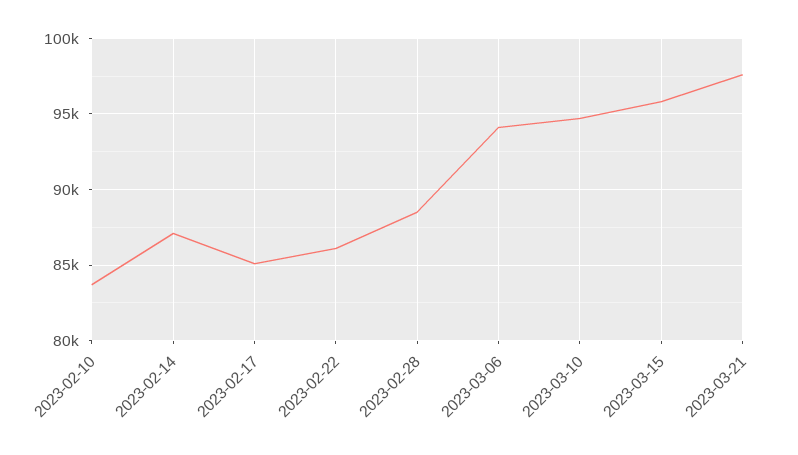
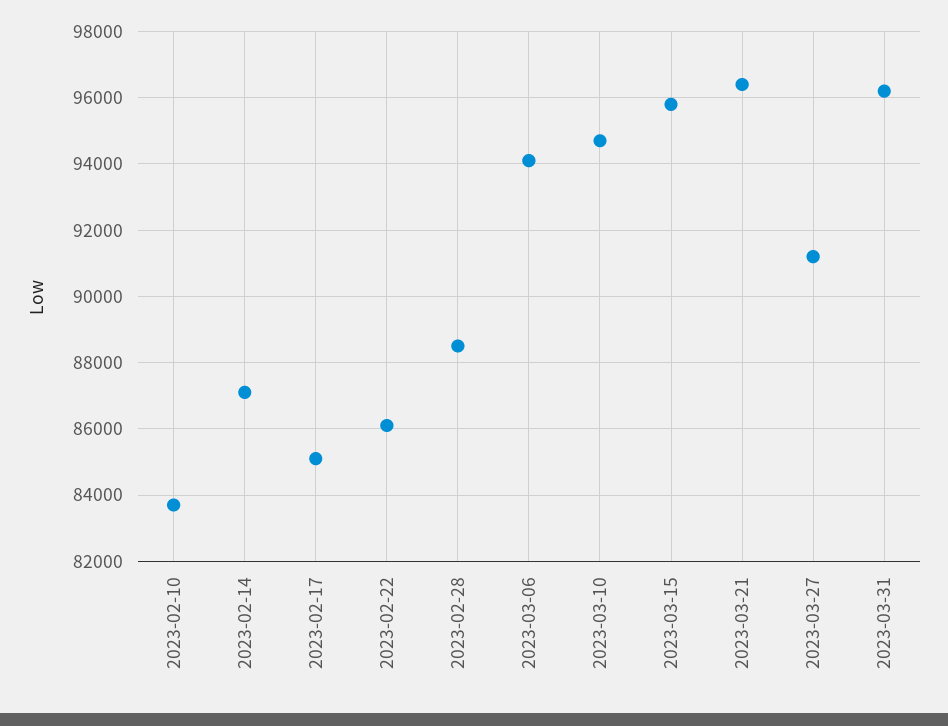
2023-03-21: 97500 -> 96400
2023-03-27: none -> 91200
2023-03-31: none -> 96200

